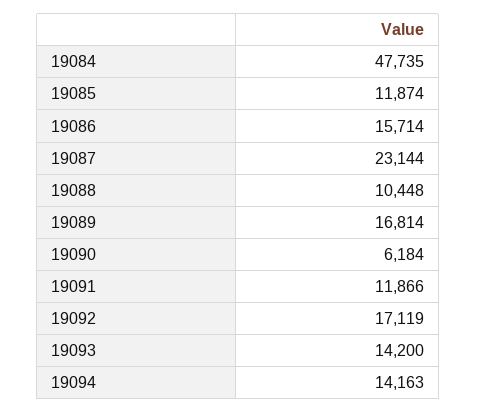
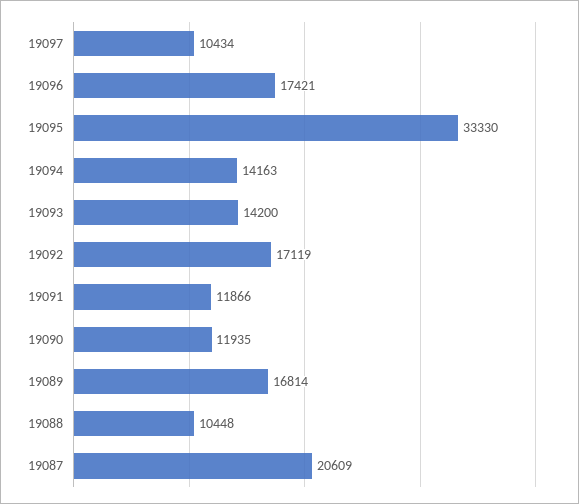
19084: 47735 -> none
19085: 11874 -> none
19086: 15714 -> none
19087: 23144 -> 20609
19090: 6184 -> 11935
19097: none -> 10434
19096: none -> 17421
19095: none -> 33330

